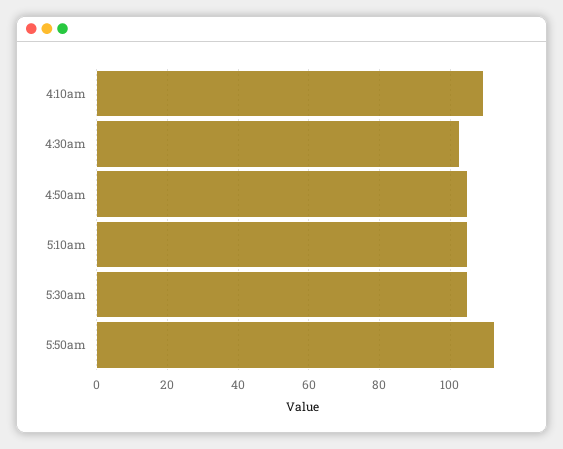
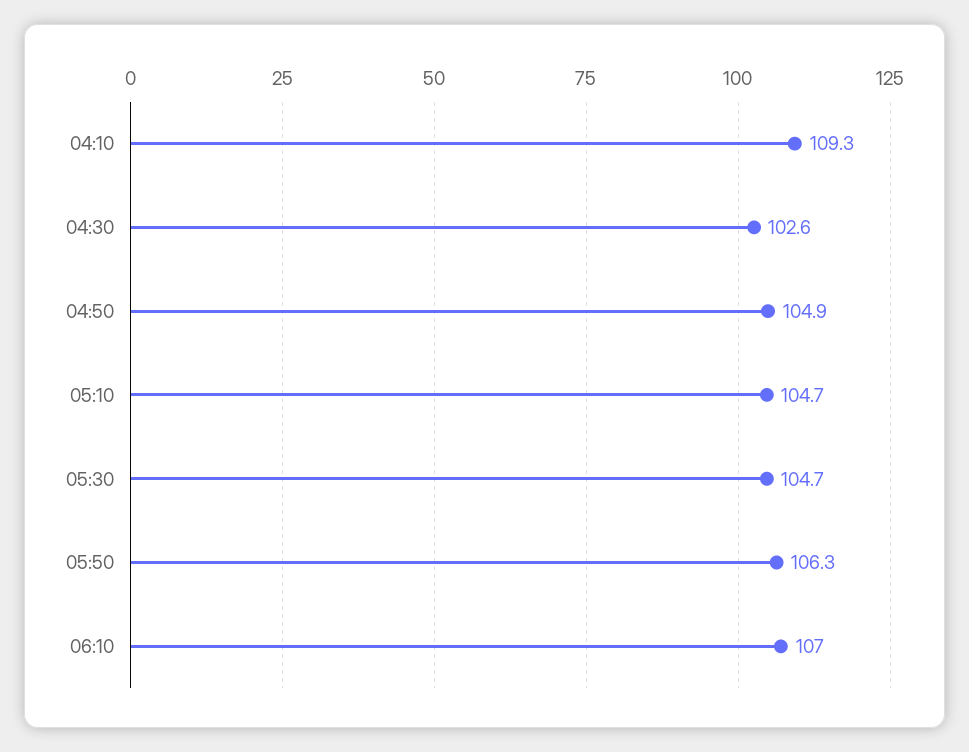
5:50am: 112 -> 106.3
06:10: none -> 107

